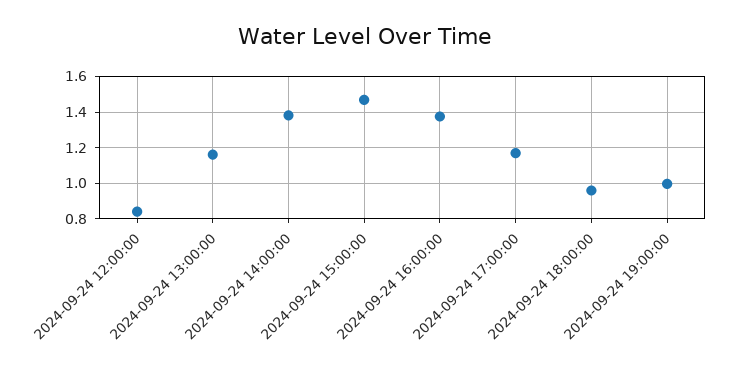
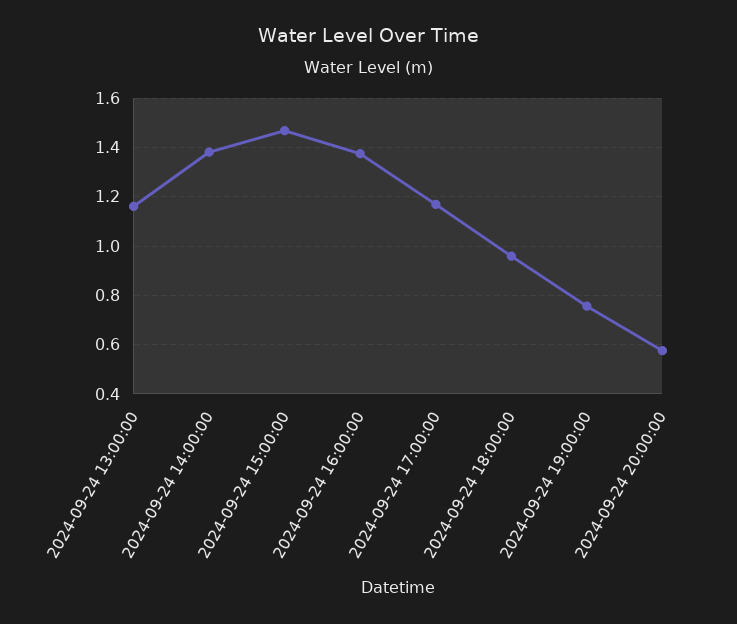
2024-09-24 12:00:00: 0.85 -> none
2024-09-24 19:00:00: 1 -> 0.75
2024-09-24 20:00:00: none -> 0.575

